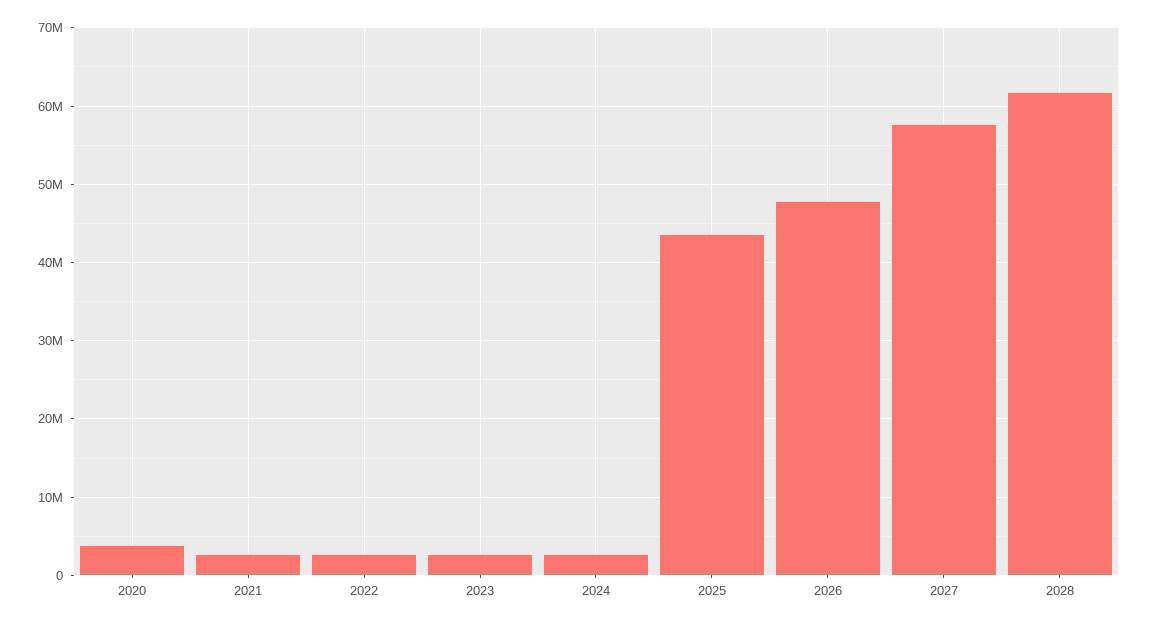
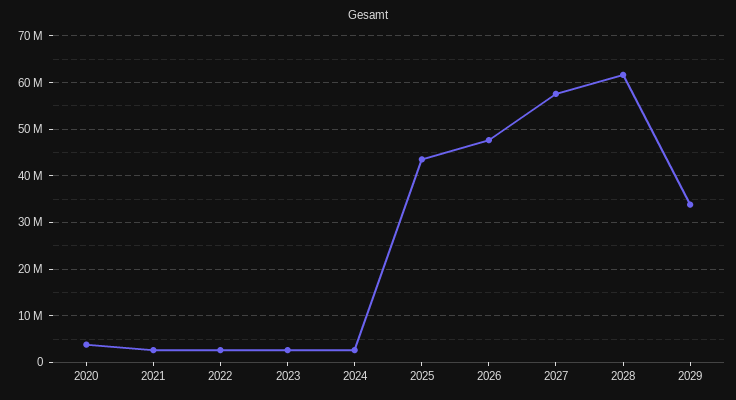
2029: none -> 34000000

